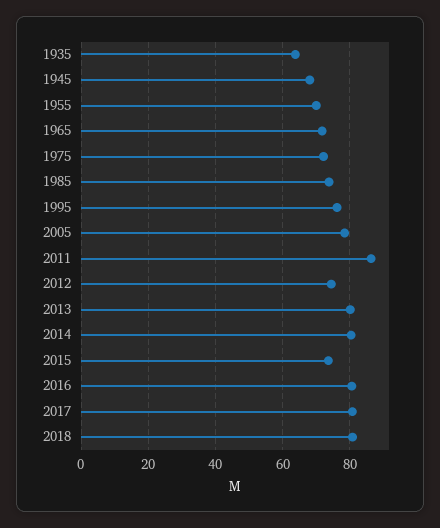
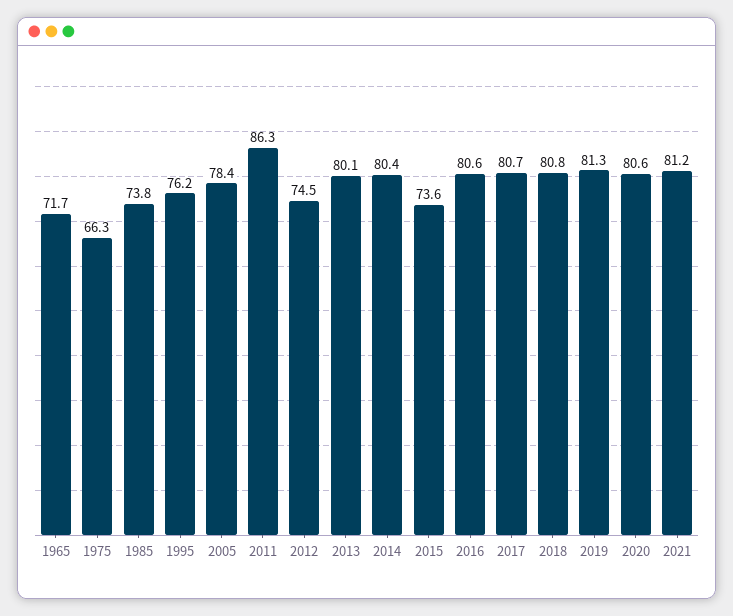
1935: 64 -> none
1945: 68 -> none
1955: 70 -> none
1975: 72 -> 66.3
2019: none -> 81.3
2020: none -> 80.6
2021: none -> 81.2

